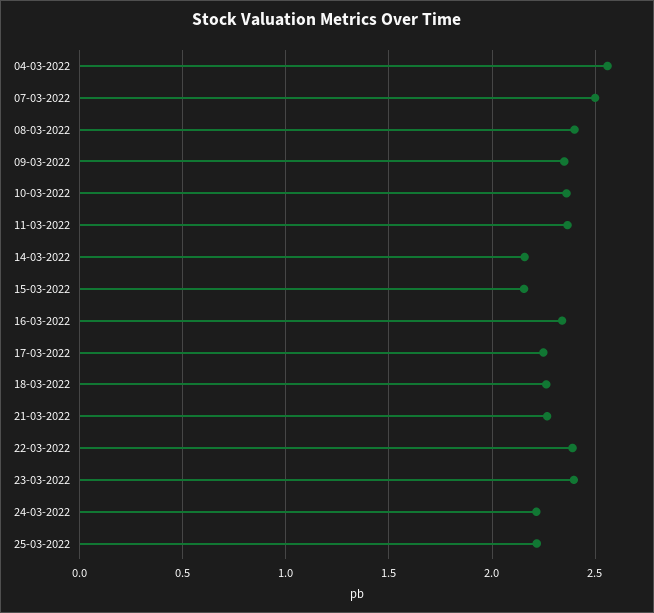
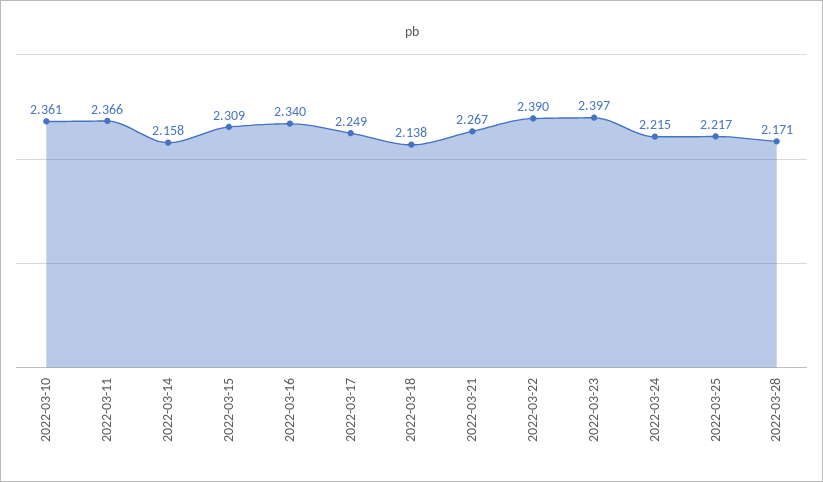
04-03-2022: 2.55 -> none
07-03-2022: 2.5 -> none
08-03-2022: 2.4 -> none
09-03-2022: 2.35 -> none
15-03-2022: 2.15 -> 2.309
18-03-2022: 2.25 -> 2.138
2022-03-28: none -> 2.171

